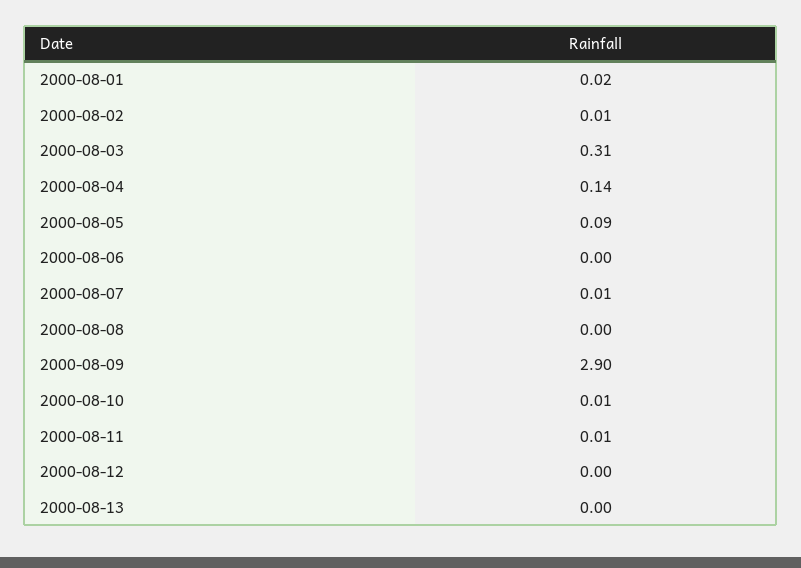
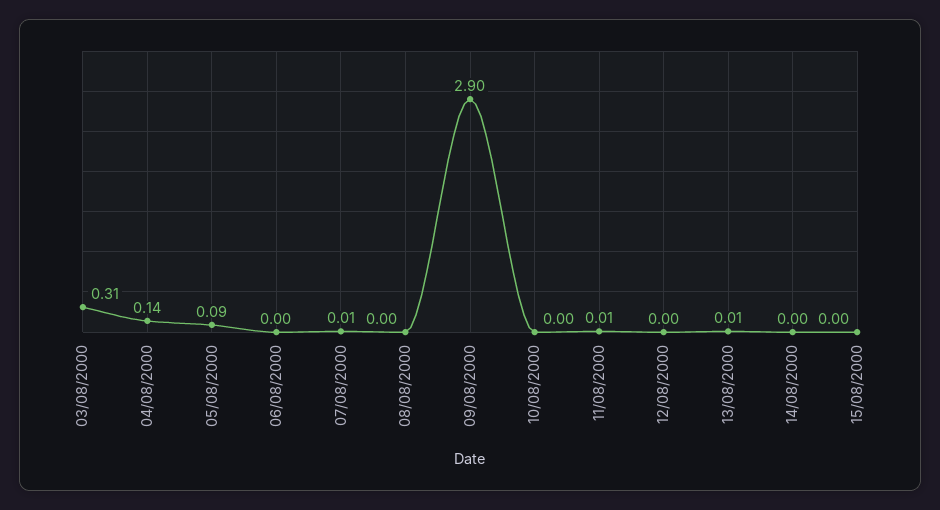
2000-08-01: 0.02 -> none
2000-08-02: 0.01 -> none
2000-08-10: 0.01 -> 0
2000-08-13: 0 -> 0.01
14/08/2000: none -> 0
15/08/2000: none -> 0

